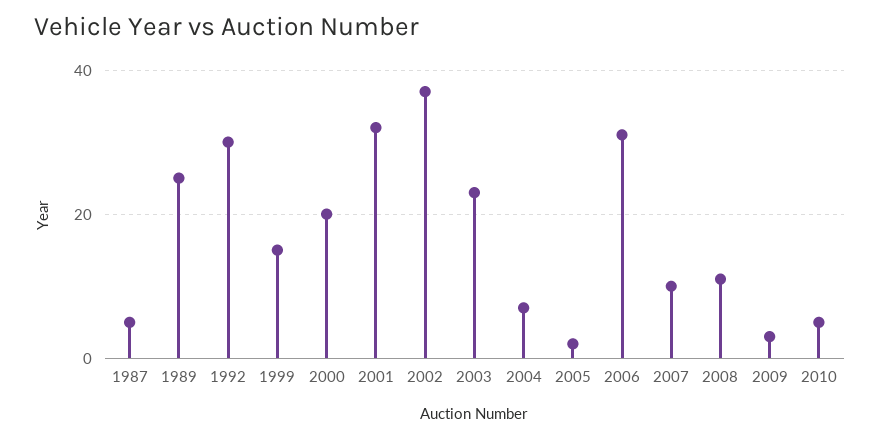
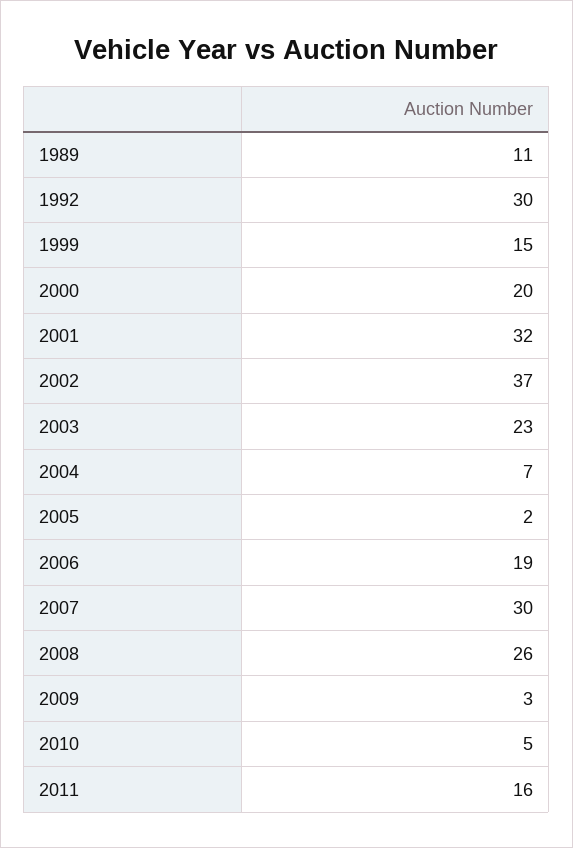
1987: 5 -> none
1989: 25 -> 11
2006: 30 -> 19
2007: 10 -> 30
2008: 10 -> 26
2011: none -> 16

